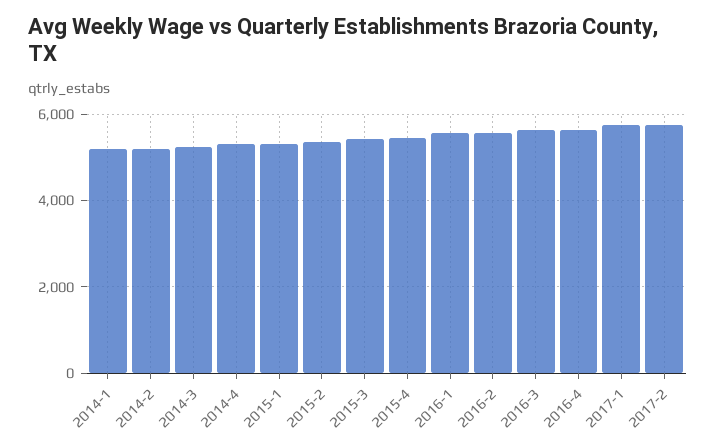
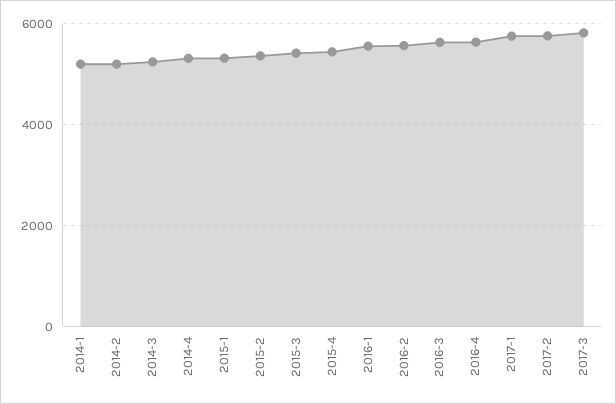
2017-3: none -> 5800

